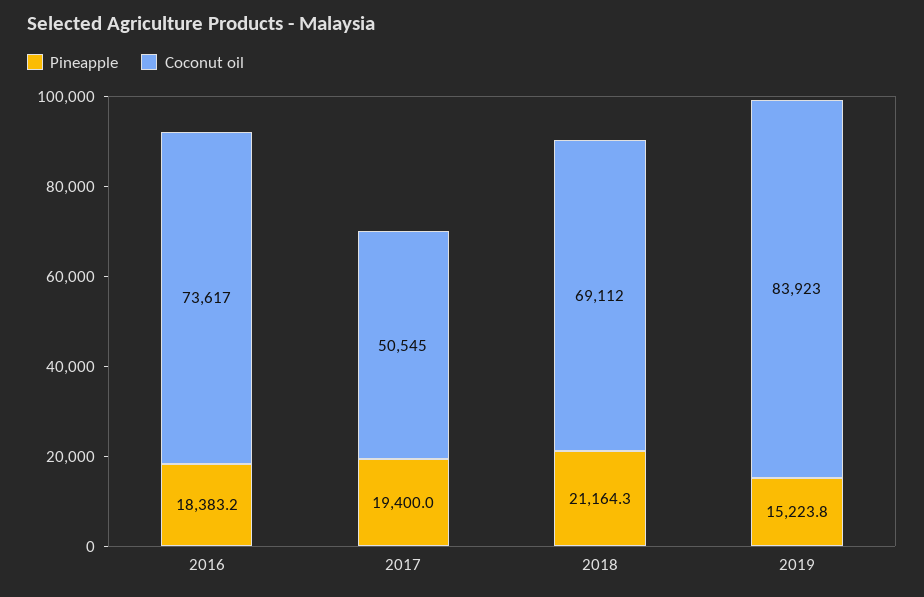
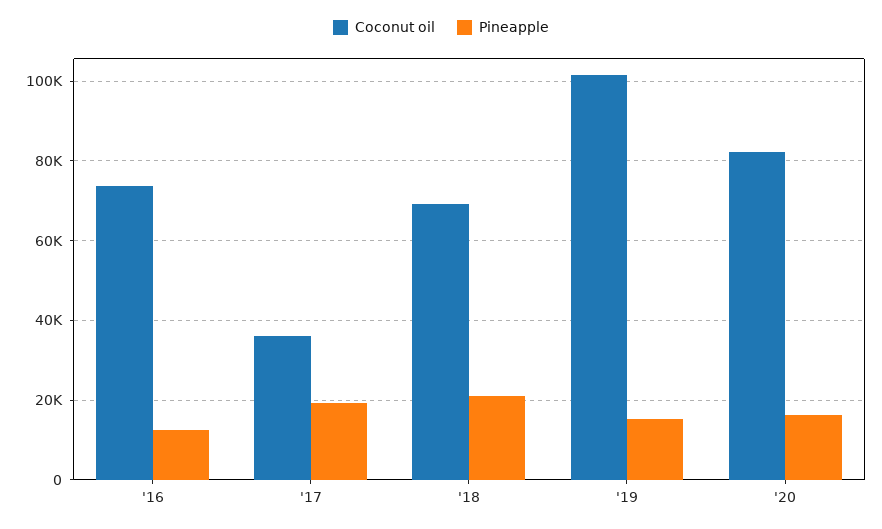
Pineapple, 2016: 18383.2 -> 12000
Coconut oil, 2017: 50545 -> 36000
Coconut oil, 2019: 83923 -> 102000
Coconut oil, '20: none -> 82000
Pineapple, '20: none -> 16000

